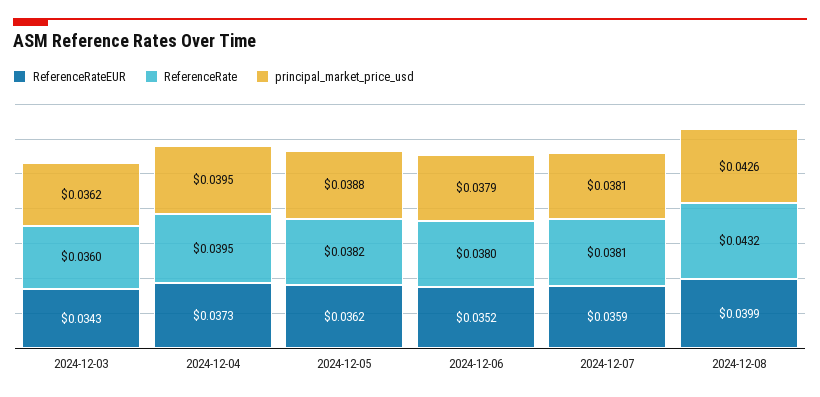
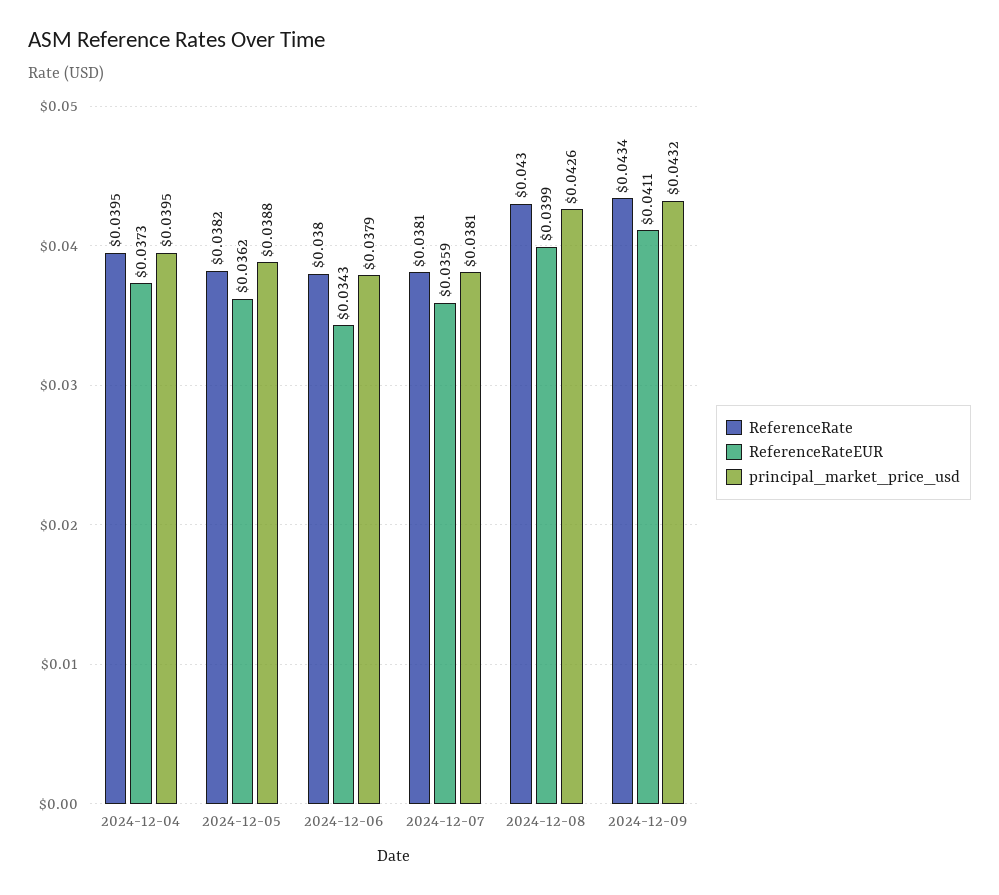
ReferenceRateEUR, 2024-12-03: 0.0343 -> none
ReferenceRate, 2024-12-03: 0.036 -> none
principal_market_price_usd, 2024-12-03: 0.0362 -> none
ReferenceRateEUR, 2024-12-06: 0.0352 -> 0.0343
ReferenceRate, 2024-12-08: 0.0432 -> 0.043
ReferenceRate, 2024-12-09: none -> 0.0434
ReferenceRateEUR, 2024-12-09: none -> 0.0411
principal_market_price_usd, 2024-12-09: none -> 0.0432

